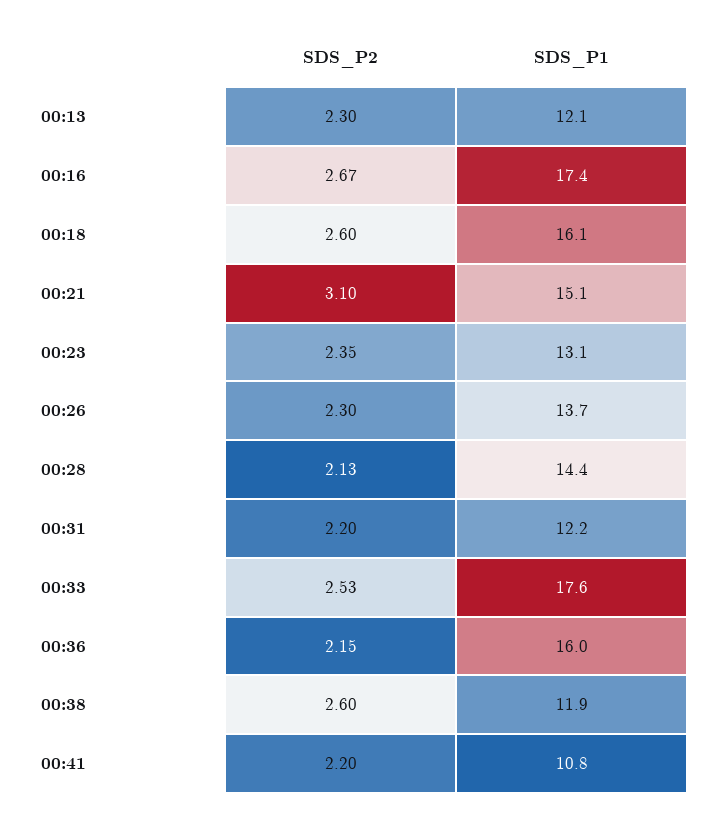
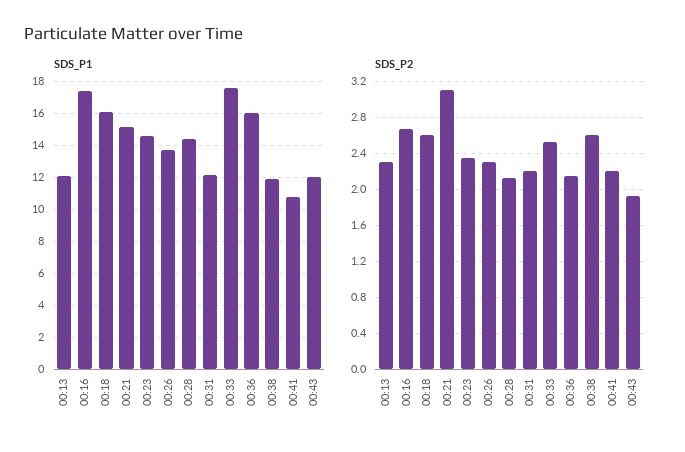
SDS_P1, 00:23: 13.1 -> 14.5
SDS_P1, 00:43: none -> 12
SDS_P2, 00:43: none -> 1.9

